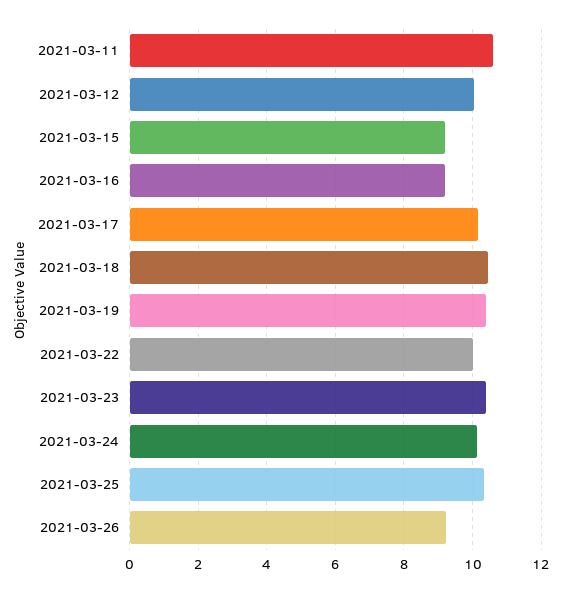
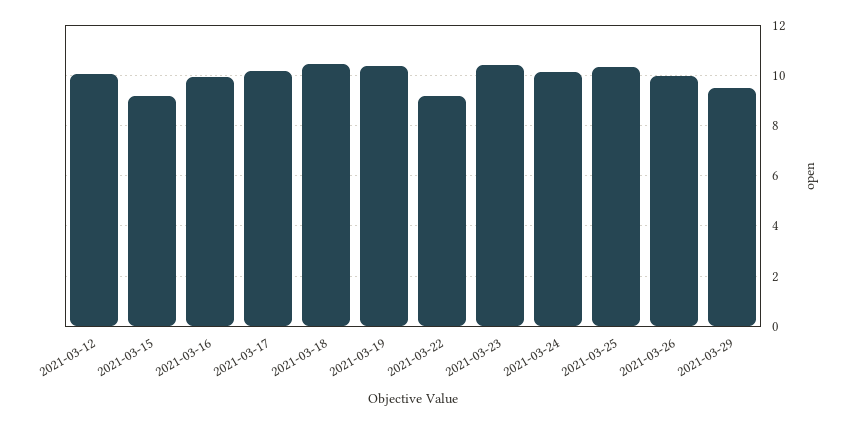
2021-03-11: 10.6 -> none
2021-03-16: 9.2 -> 10
2021-03-22: 10 -> 9.25
2021-03-26: 9.2 -> 10
2021-03-29: none -> 9.5

